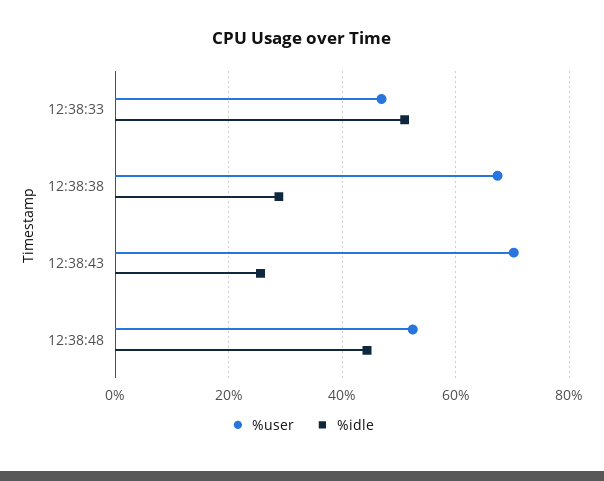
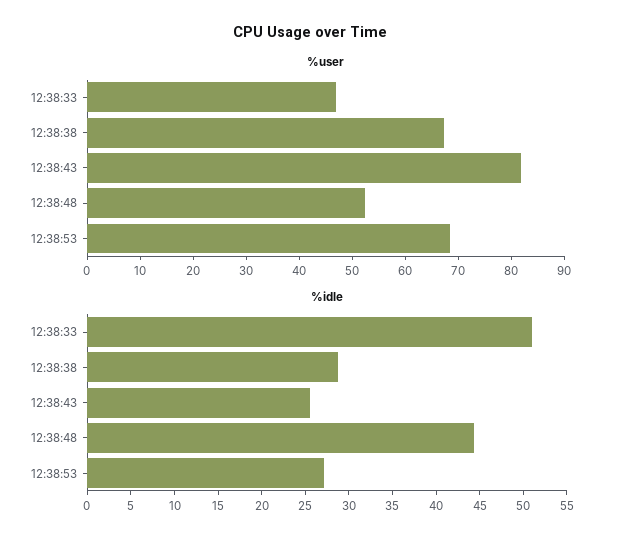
%user, 12:38:43: 70 -> 82
%user, 12:38:53: none -> 68
%idle, 12:38:53: none -> 27

